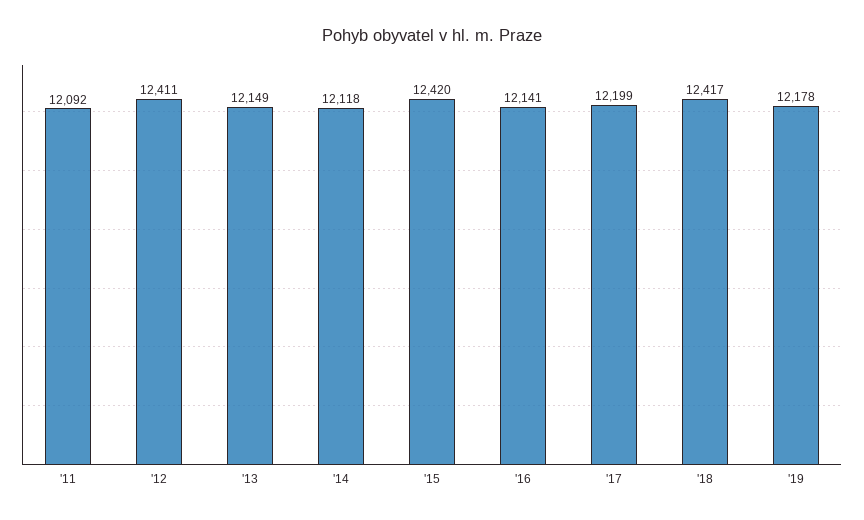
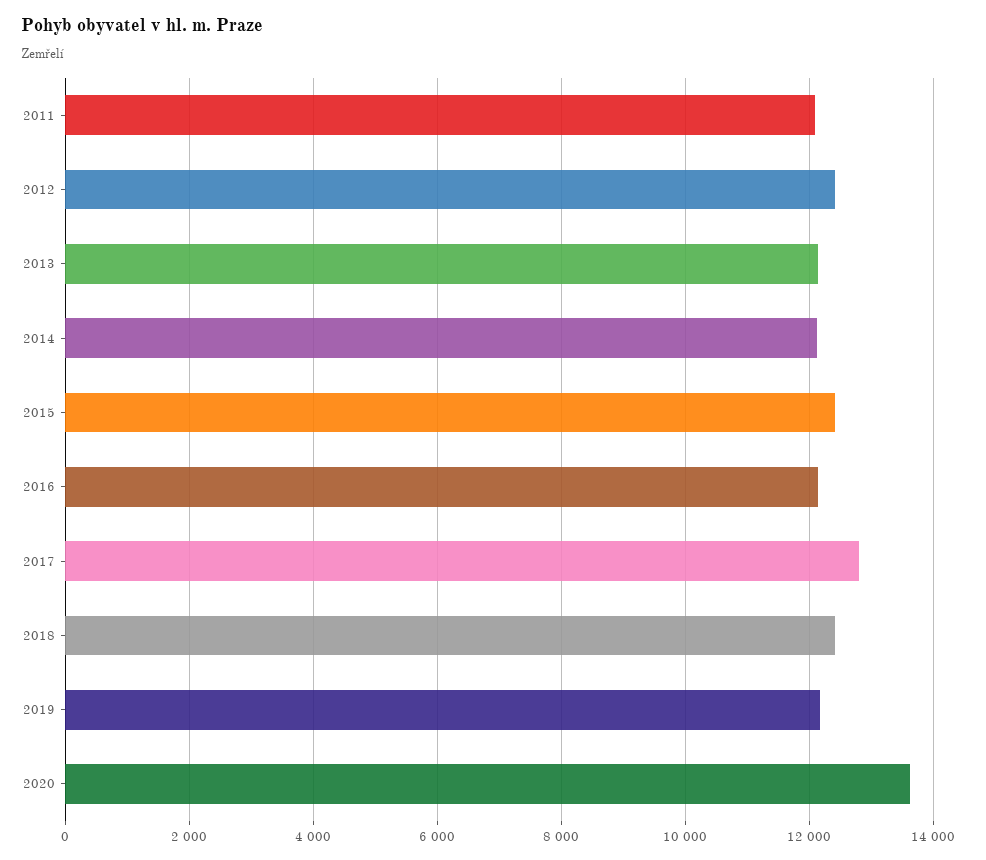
'17: 12199 -> 12800
2020: none -> 13600

